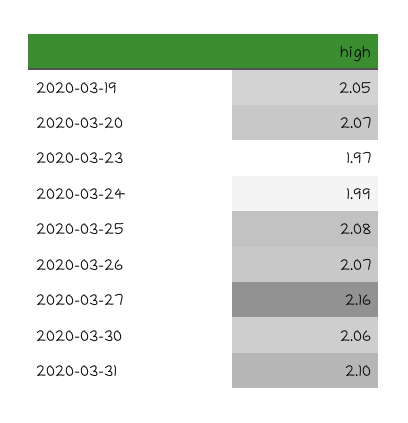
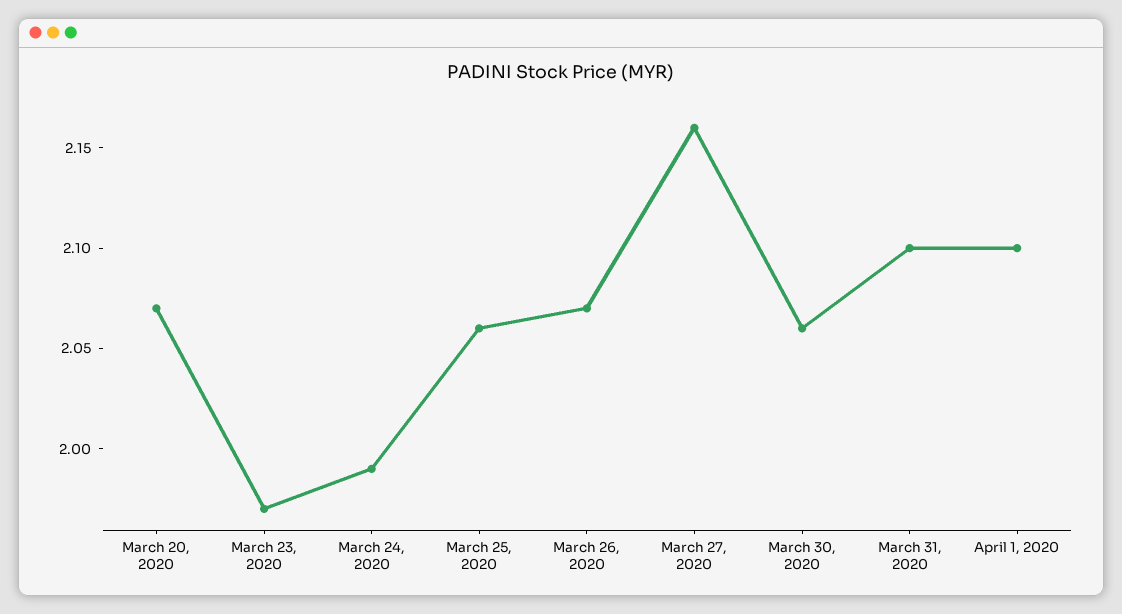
2020-03-19: 2.05 -> none
2020-03-25: 2.08 -> 2.06
April 1, 2020: none -> 2.1

